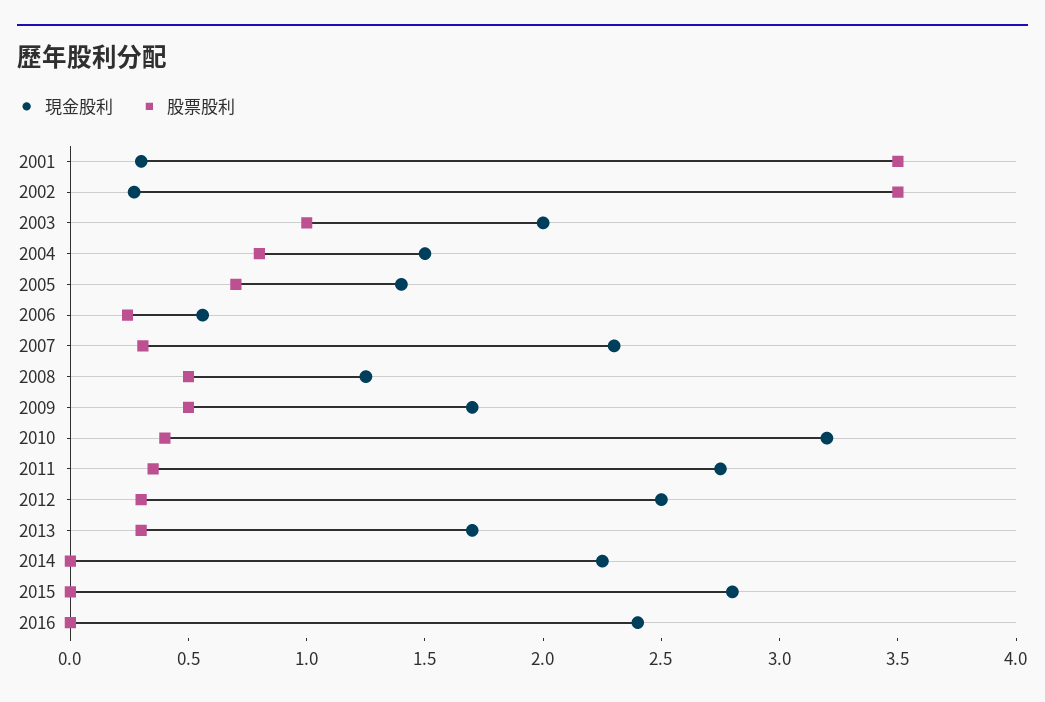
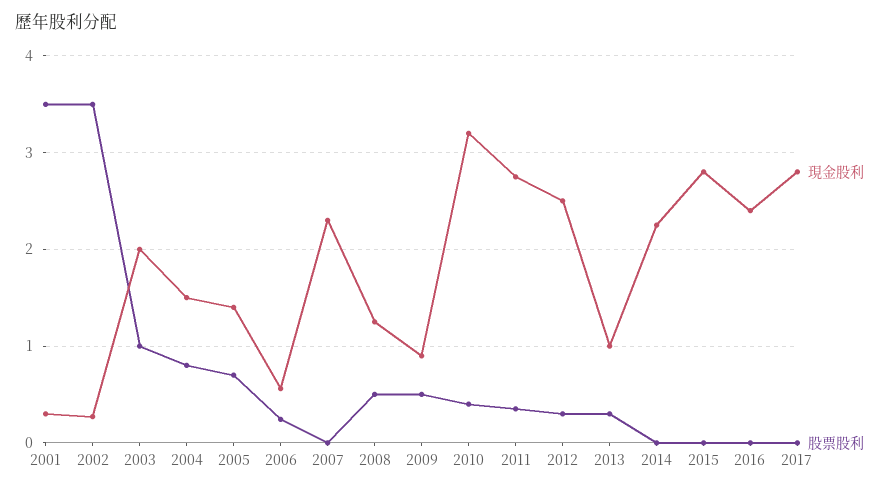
股票股利, 2007: 0.3 -> 0
現金股利, 2009: 1.7 -> 0.9
現金股利, 2013: 1.7 -> 1
現金股利, 2017: none -> 2.8
股票股利, 2017: none -> 0

